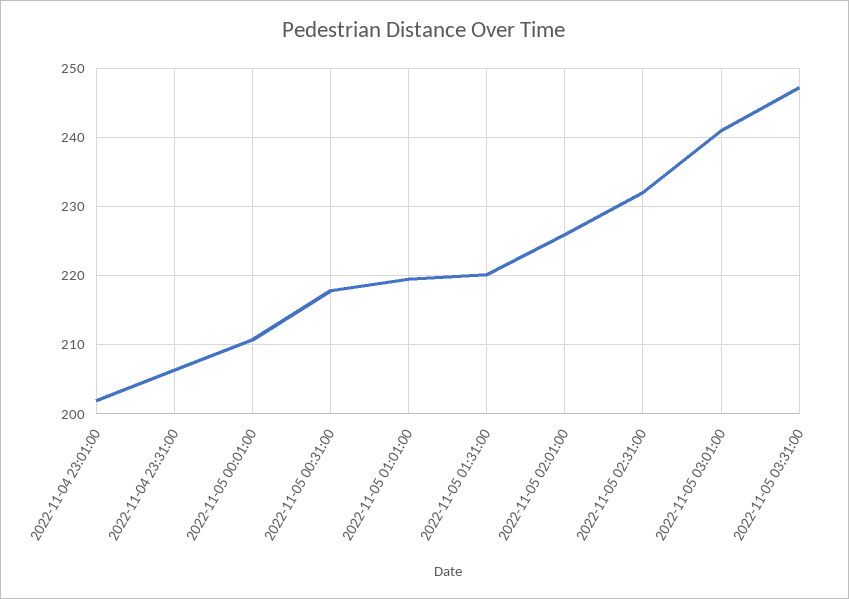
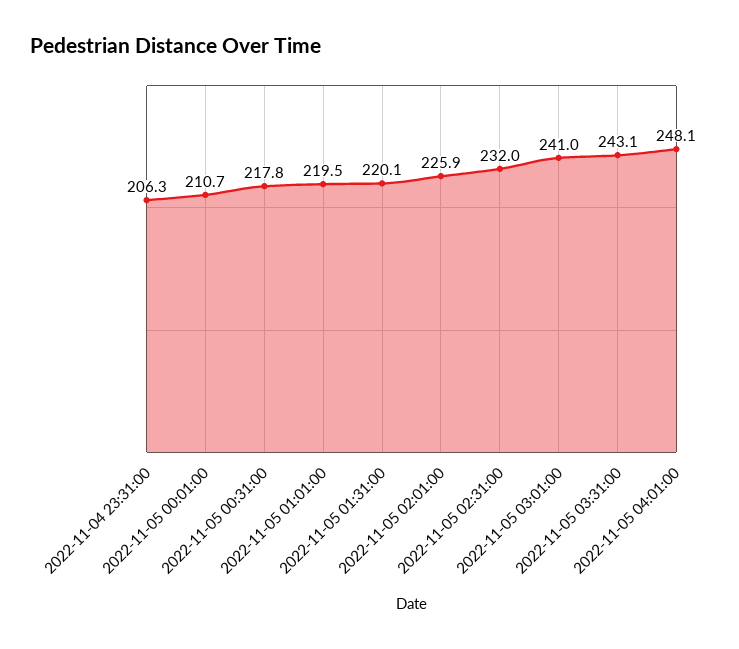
2022-11-04 23:01:00: 202 -> none
2022-11-05 03:31:00: 247 -> 243.1
2022-11-05 04:01:00: none -> 248.1

